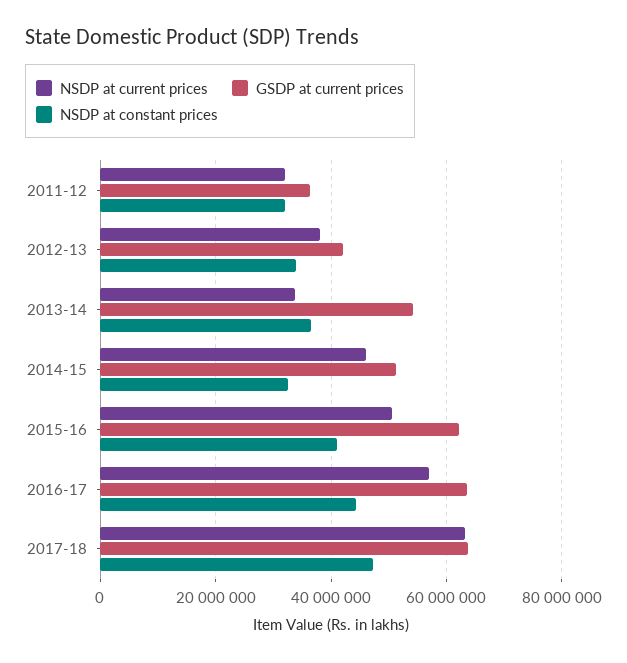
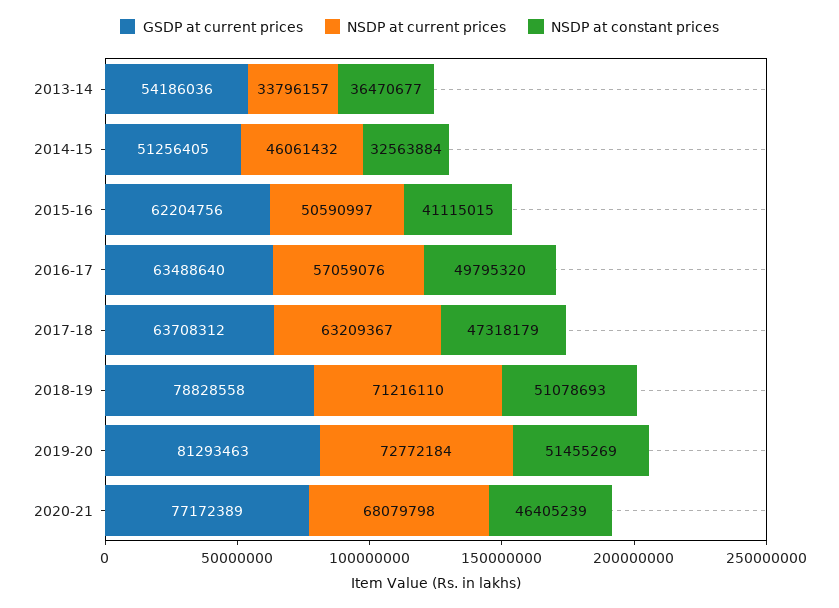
NSDP at current prices, 2011-12: 32000000 -> none
GSDP at current prices, 2011-12: 36000000 -> none
NSDP at constant prices, 2011-12: 32000000 -> none
NSDP at current prices, 2012-13: 38000000 -> none
GSDP at current prices, 2012-13: 42000000 -> none
NSDP at constant prices, 2012-13: 34000000 -> none
NSDP at constant prices, 2016-17: 44000000 -> 49795320
GSDP at current prices, 2018-19: none -> 78828558
NSDP at current prices, 2018-19: none -> 71216110
NSDP at constant prices, 2018-19: none -> 51078693
GSDP at current prices, 2019-20: none -> 81293463
NSDP at current prices, 2019-20: none -> 72772184
NSDP at constant prices, 2019-20: none -> 51455269
GSDP at current prices, 2020-21: none -> 77172389
NSDP at current prices, 2020-21: none -> 68079798
NSDP at constant prices, 2020-21: none -> 46405239

